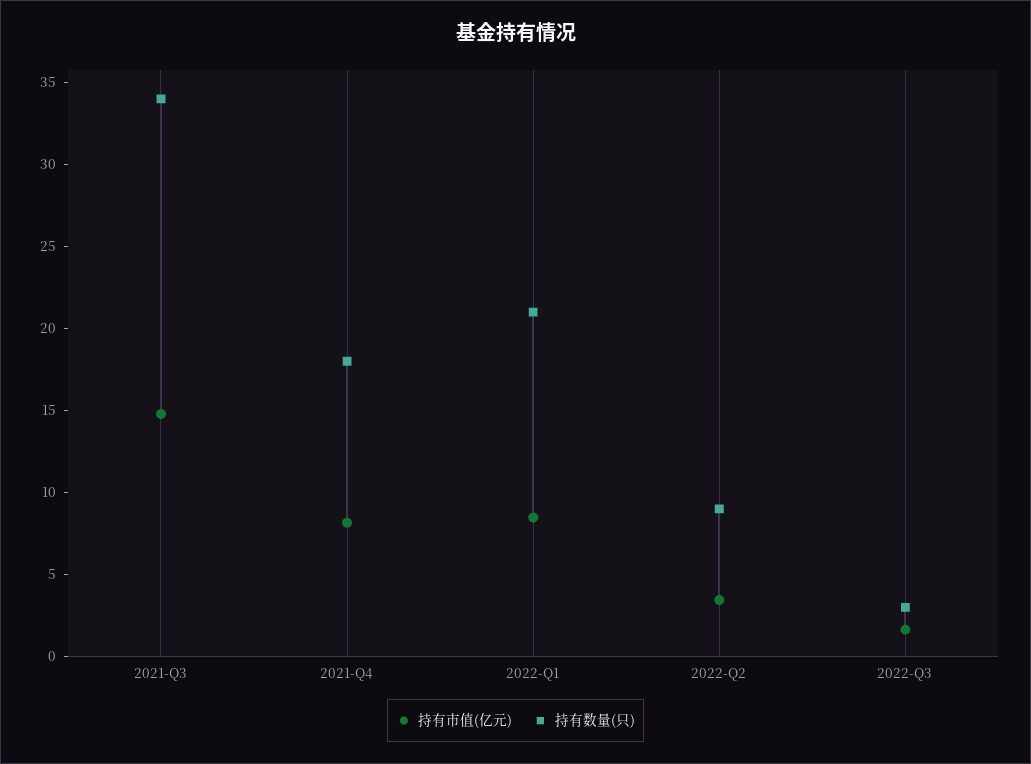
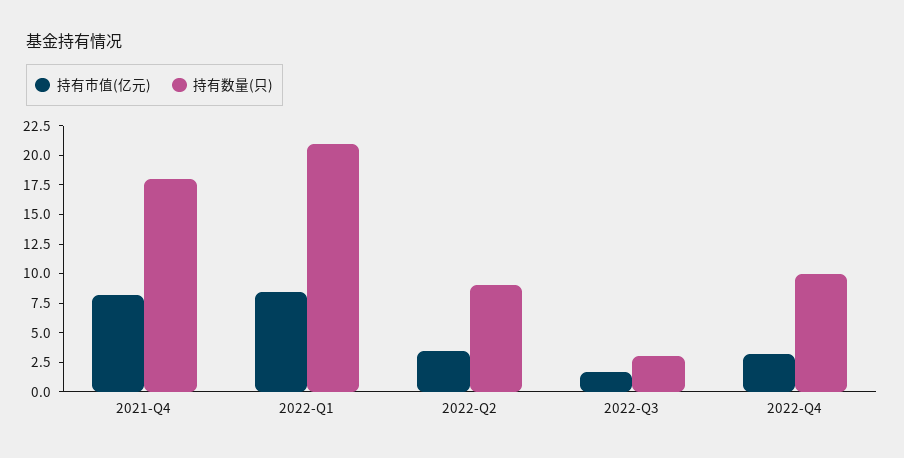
持有市值(亿元), 2021-Q3: 15 -> none
持有数量(只), 2021-Q3: 34 -> none
持有市值(亿元), 2022-Q4: none -> 2.5
持有数量(只), 2022-Q4: none -> 10

